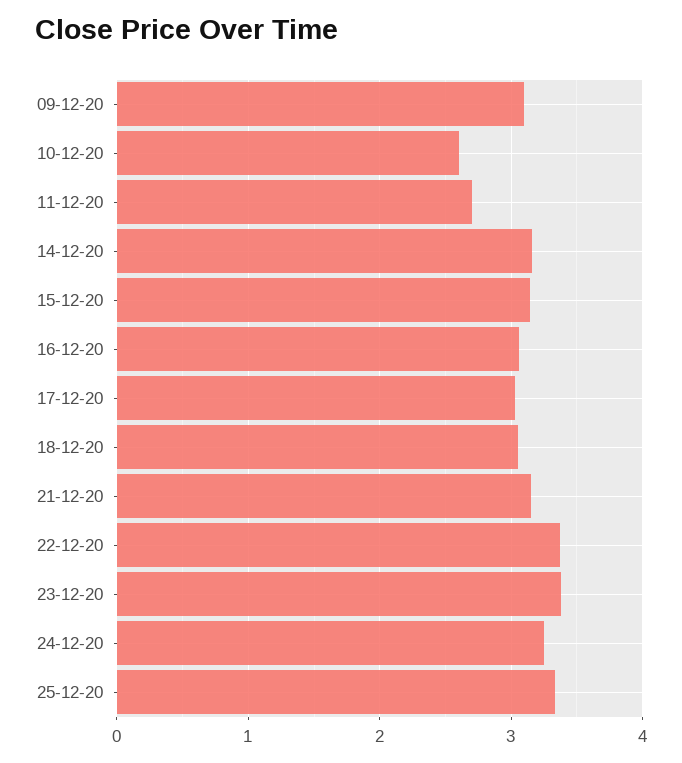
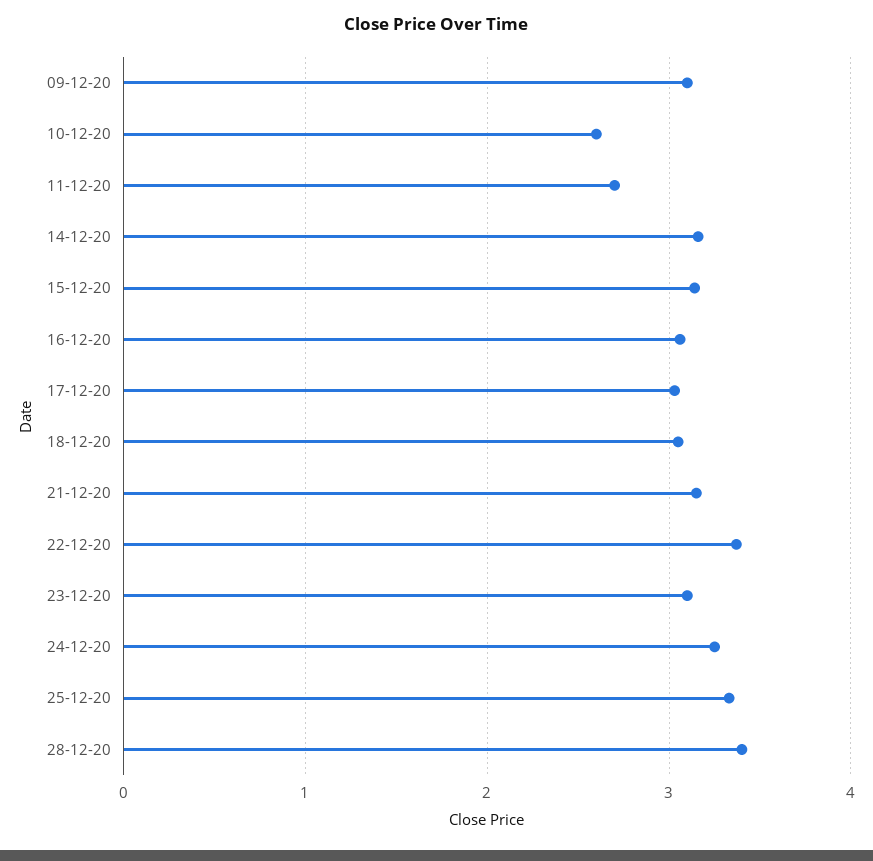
23-12-20: 3.4 -> 3.1
28-12-20: none -> 3.4

